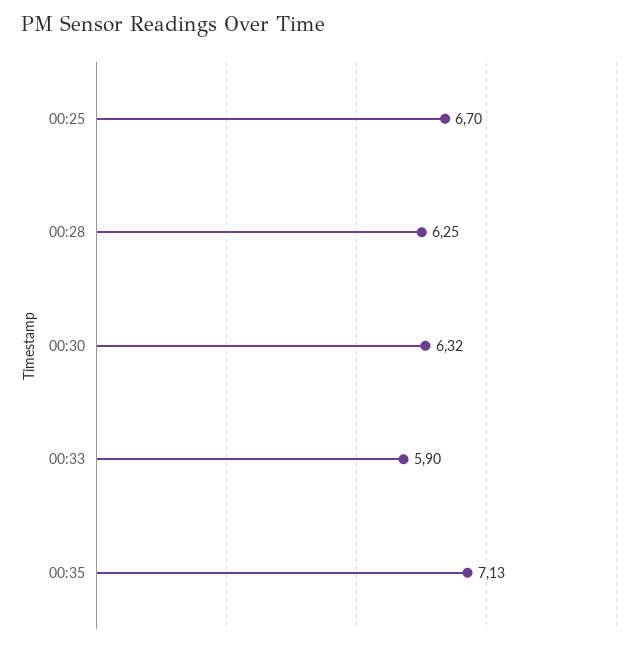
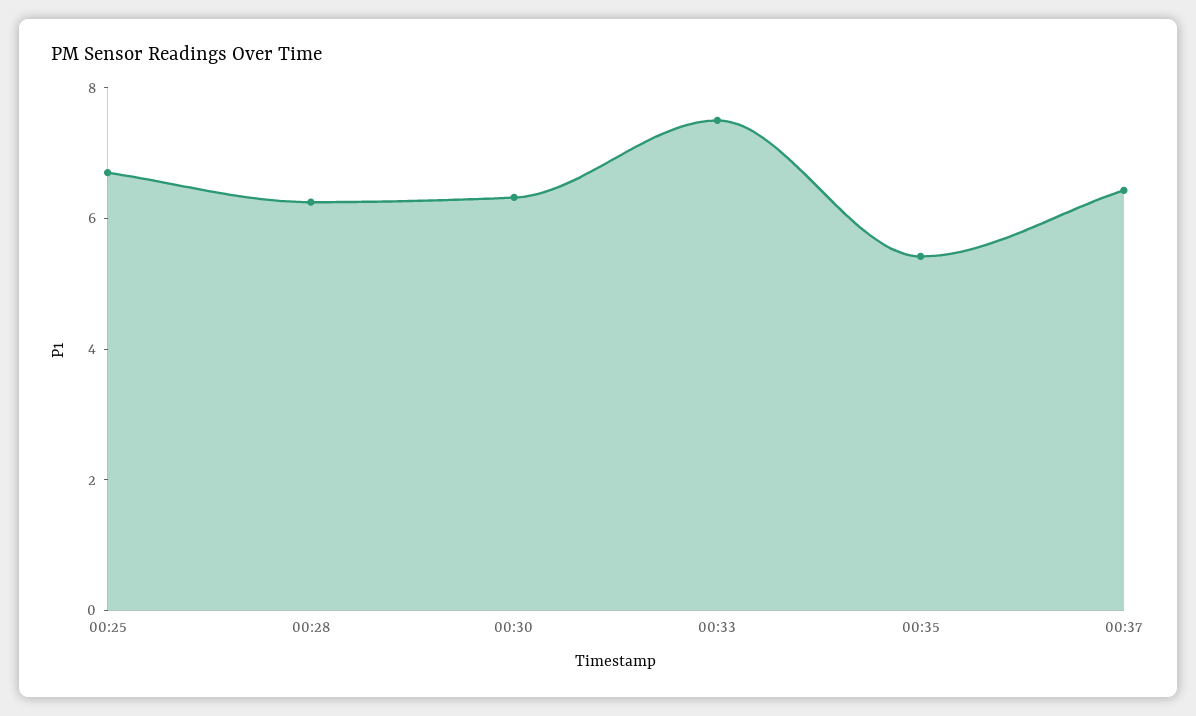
00:33: 5.9 -> 7.5
00:35: 7.13 -> 5.5
00:37: none -> 6.5

